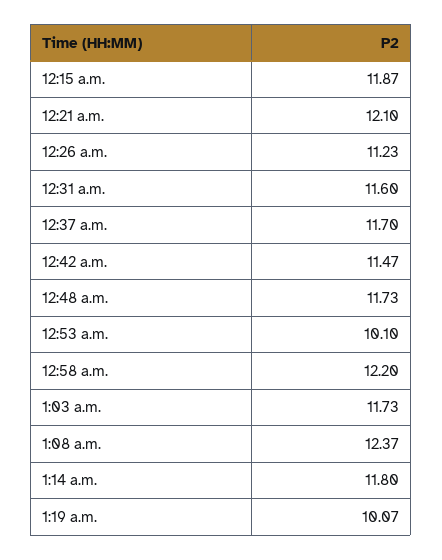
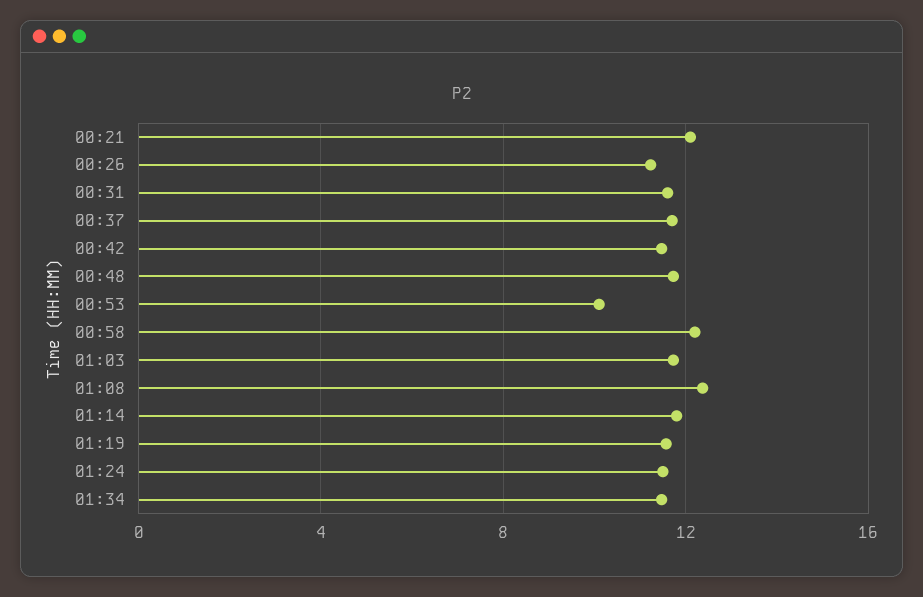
12:15 a.m.: 11.87 -> none
1:19 a.m.: 10.07 -> 11.5
01:24: none -> 11.5
01:34: none -> 11.5

